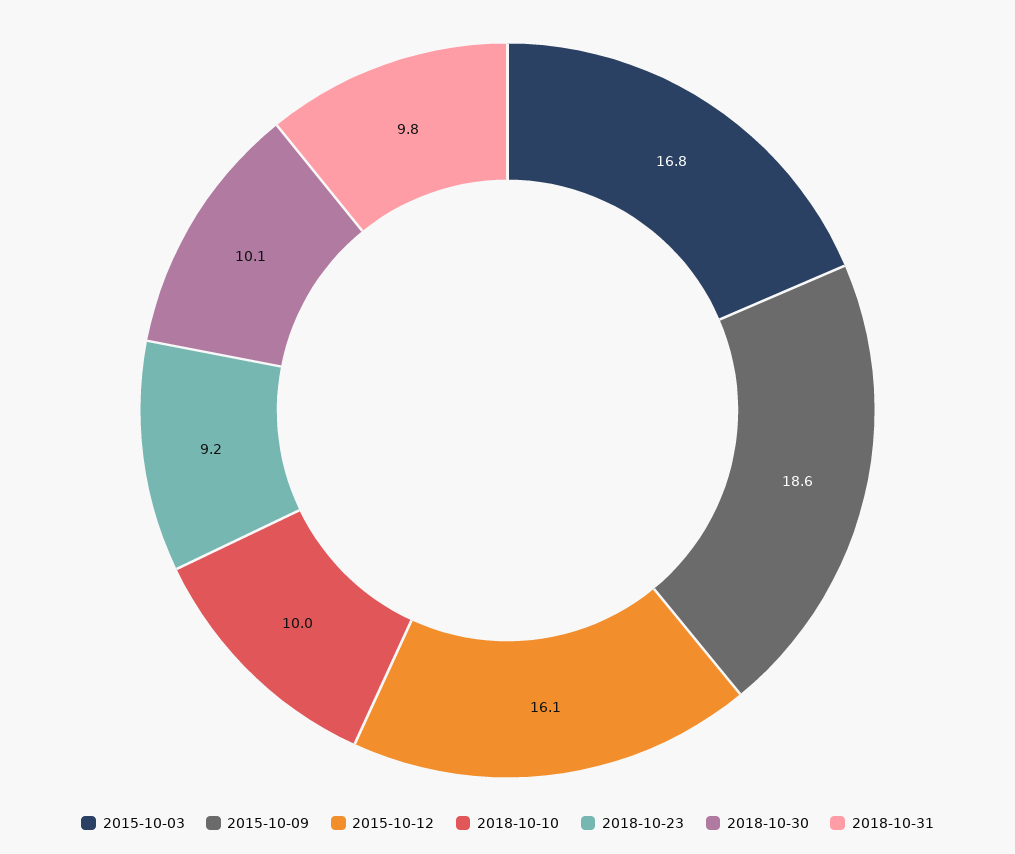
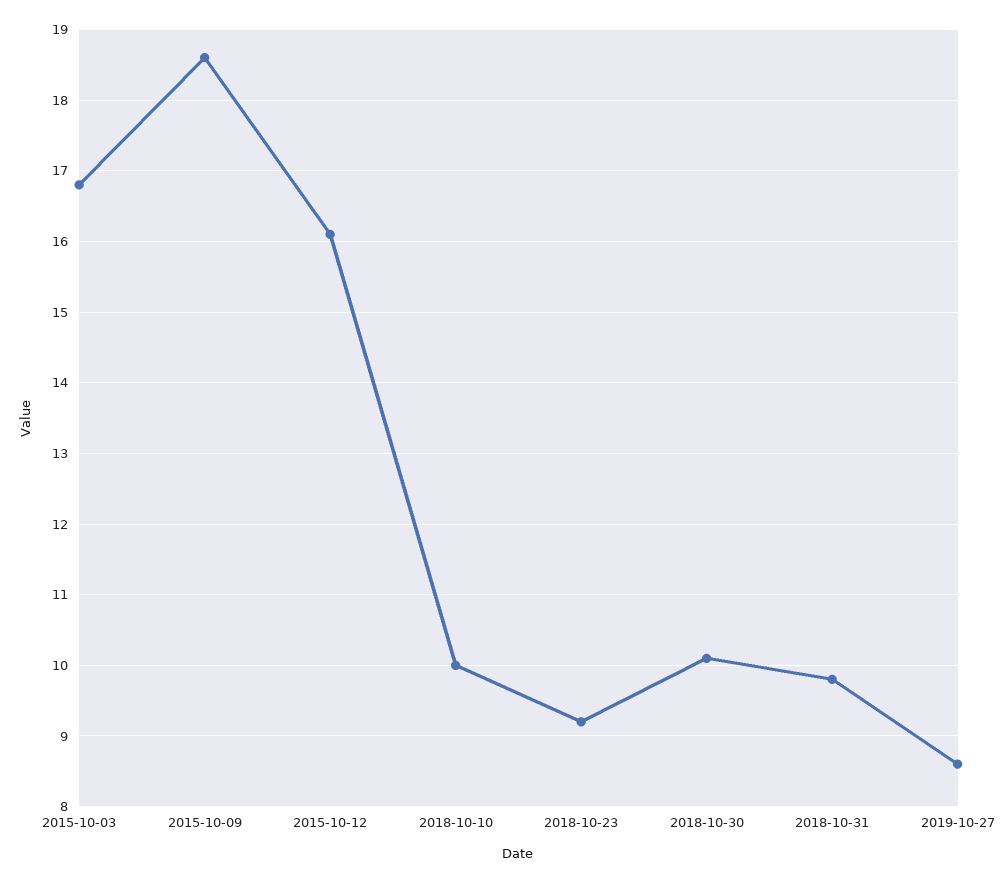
2019-10-27: none -> 8.6

